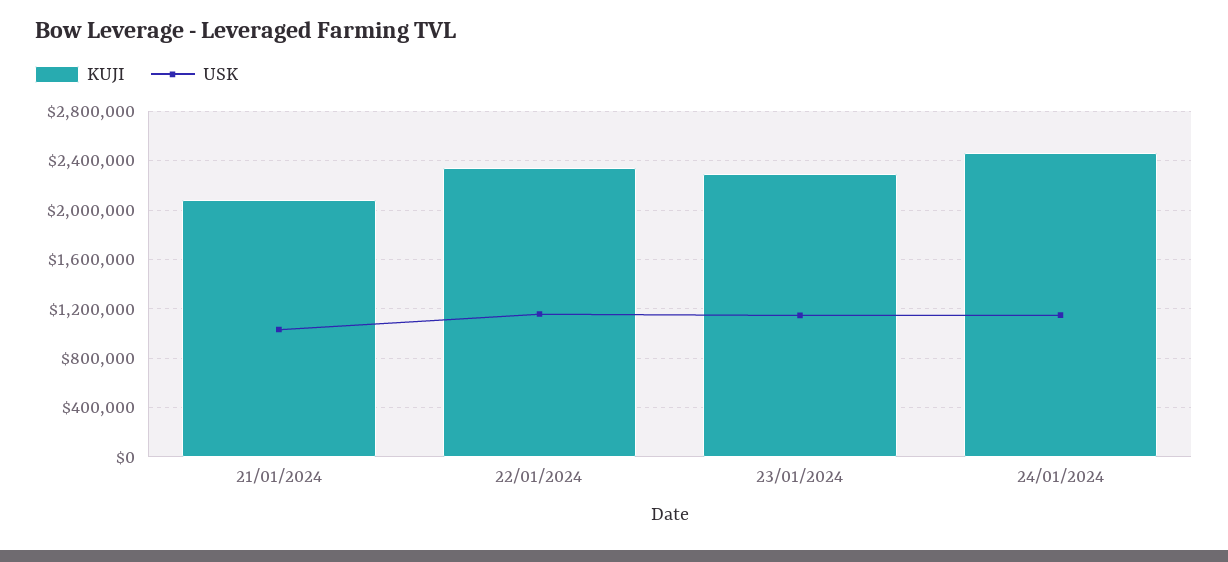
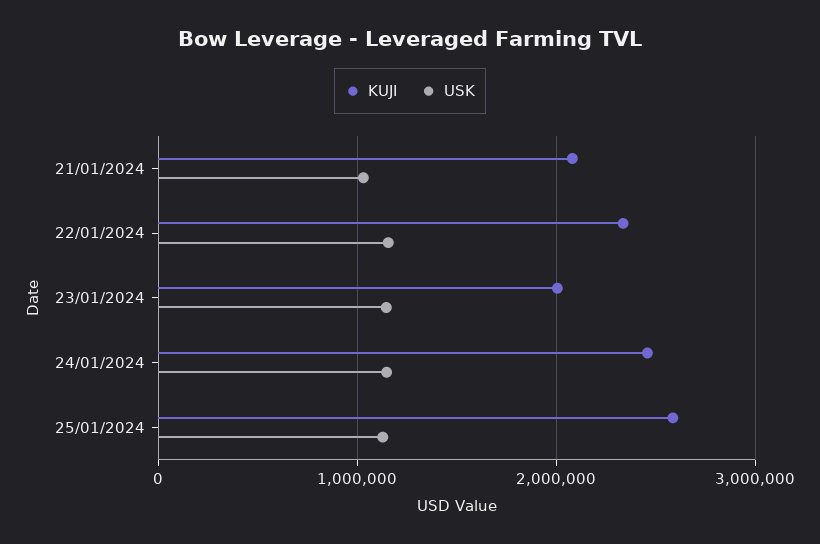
KUJI, 23/01/2024: 2300000 -> 2000000
KUJI, 25/01/2024: none -> 2600000
USK, 25/01/2024: none -> 1100000

